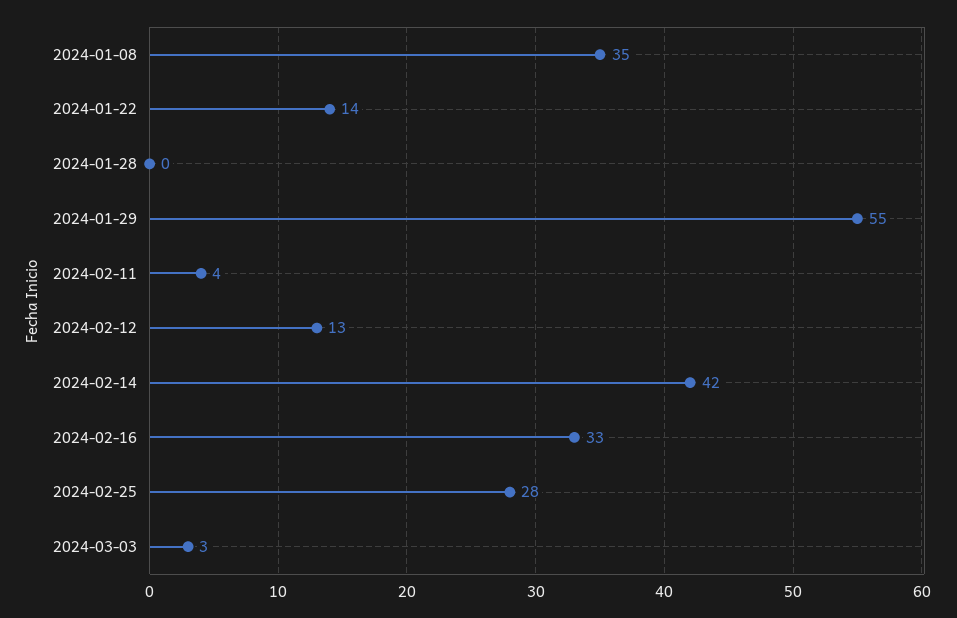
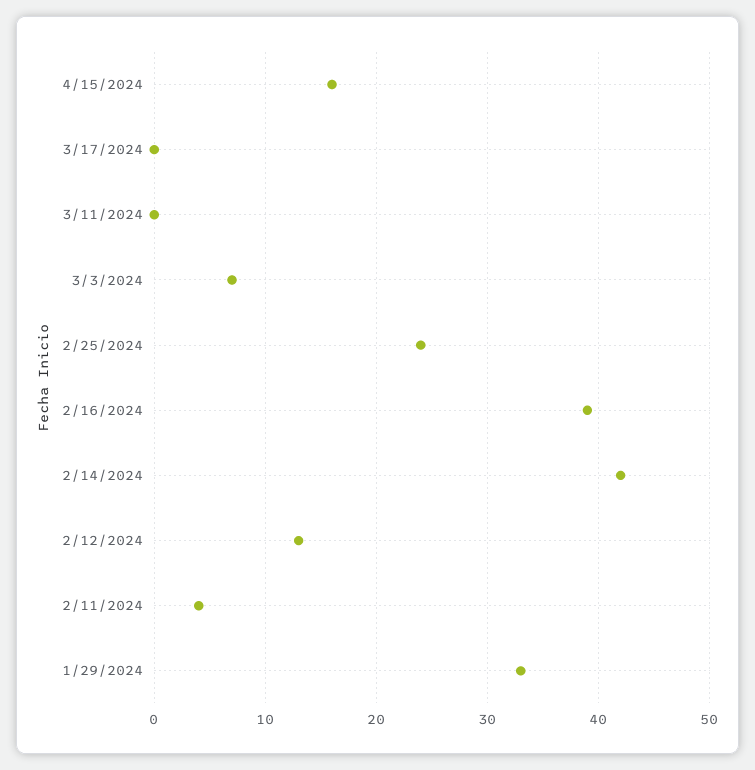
2024-01-08: 35 -> none
2024-01-22: 14 -> none
2024-01-28: 0 -> none
2024-01-29: 55 -> 33
2024-02-16: 33 -> 39
2024-02-25: 28 -> 24
2024-03-03: 3 -> 7
4/15/2024: none -> 16
3/17/2024: none -> 0
3/11/2024: none -> 0

